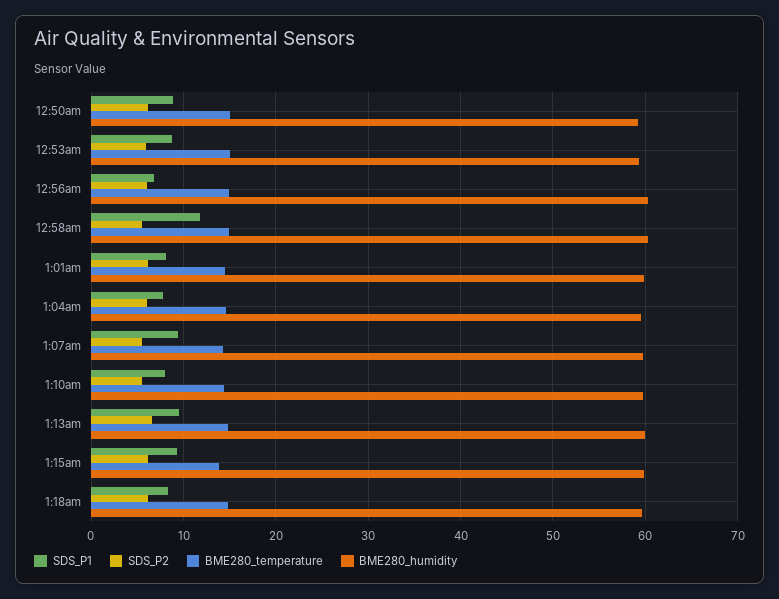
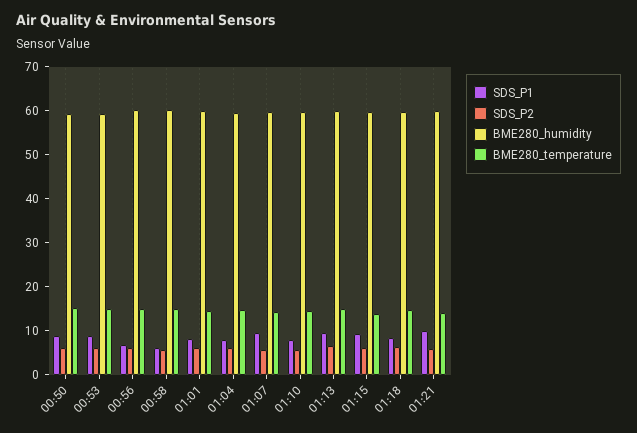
SDS_P1, 12:58am: 12 -> 6
SDS_P1, 01:21: none -> 10
SDS_P2, 01:21: none -> 6
BME280_humidity, 01:21: none -> 60
BME280_temperature, 01:21: none -> 14

